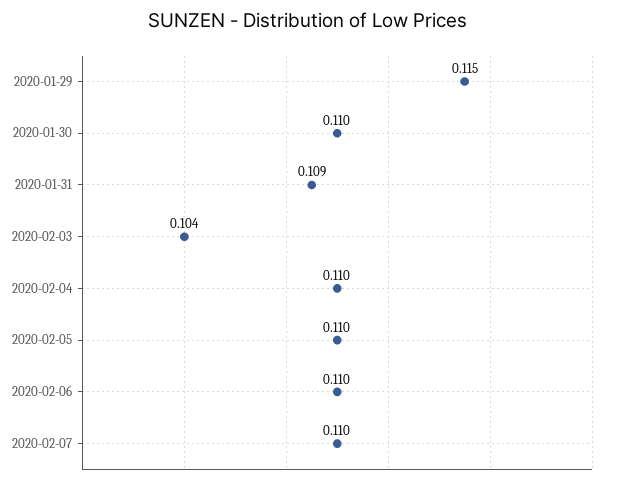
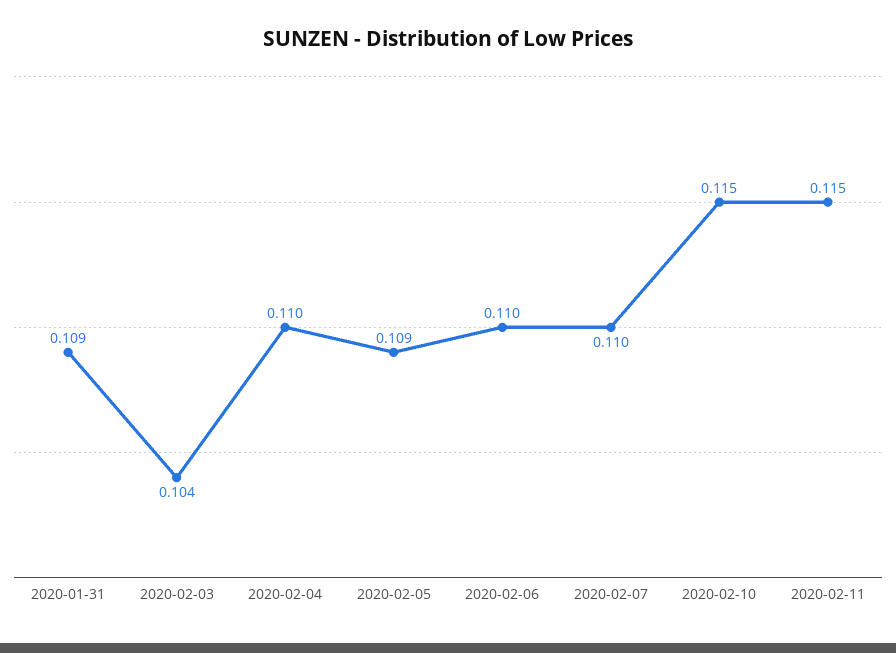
2020-01-29: 0.115 -> none
2020-01-30: 0.11 -> none
2020-02-05: 0.11 -> 0.109
2020-02-10: none -> 0.115
2020-02-11: none -> 0.115

